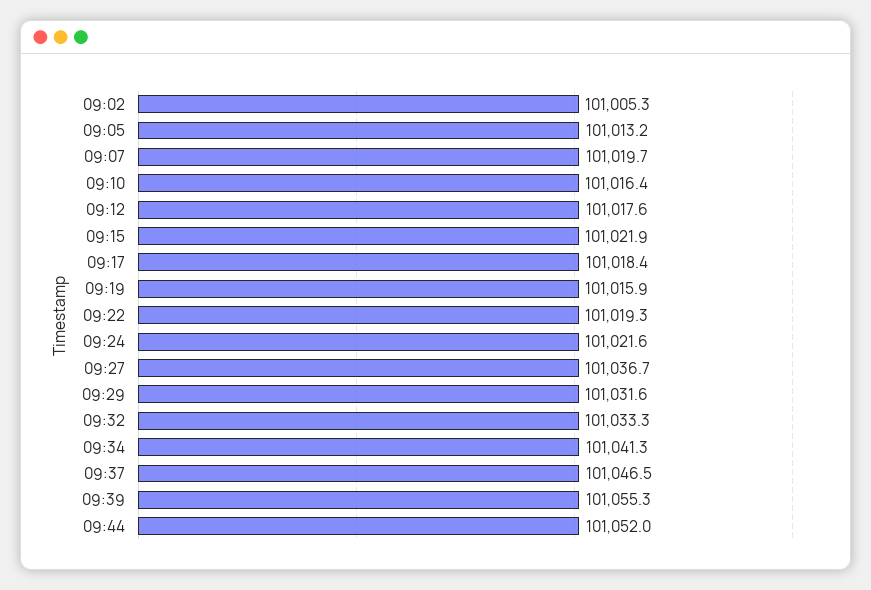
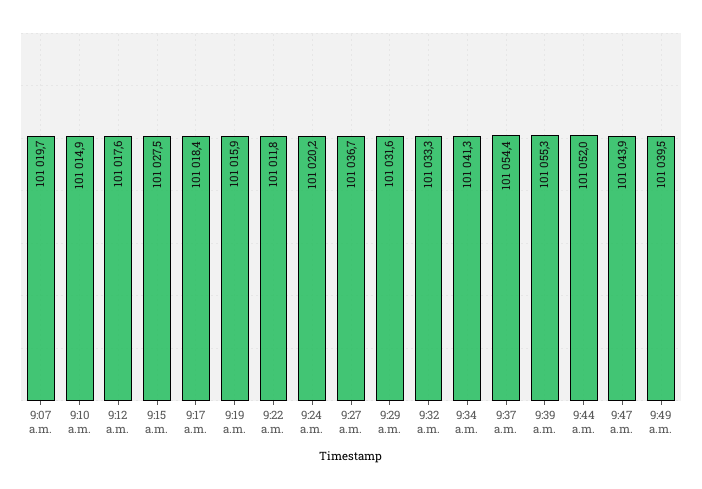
09:02: 101005.3 -> none
09:05: 101013.2 -> none
09:10: 101016.4 -> 101014.9
09:15: 101021.9 -> 101027.5
09:22: 101019.3 -> 101011.8
09:24: 101021.6 -> 101020.2
09:37: 101046.5 -> 101054.4
9:47 a.m.: none -> 101043.9
9:49 a.m.: none -> 101039.5

